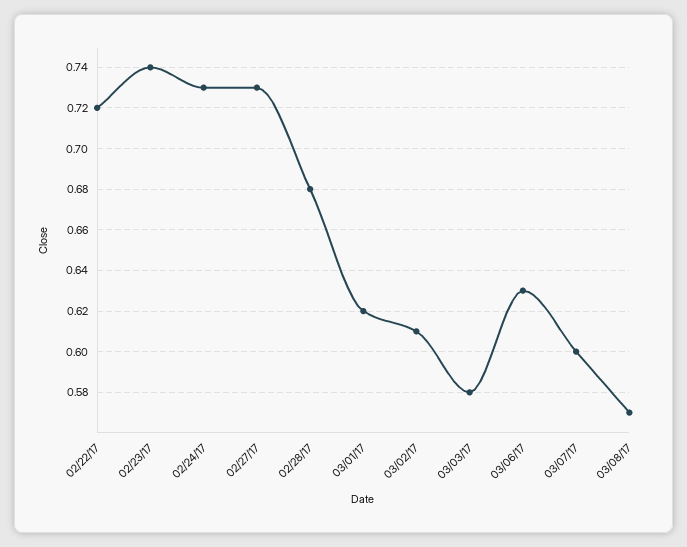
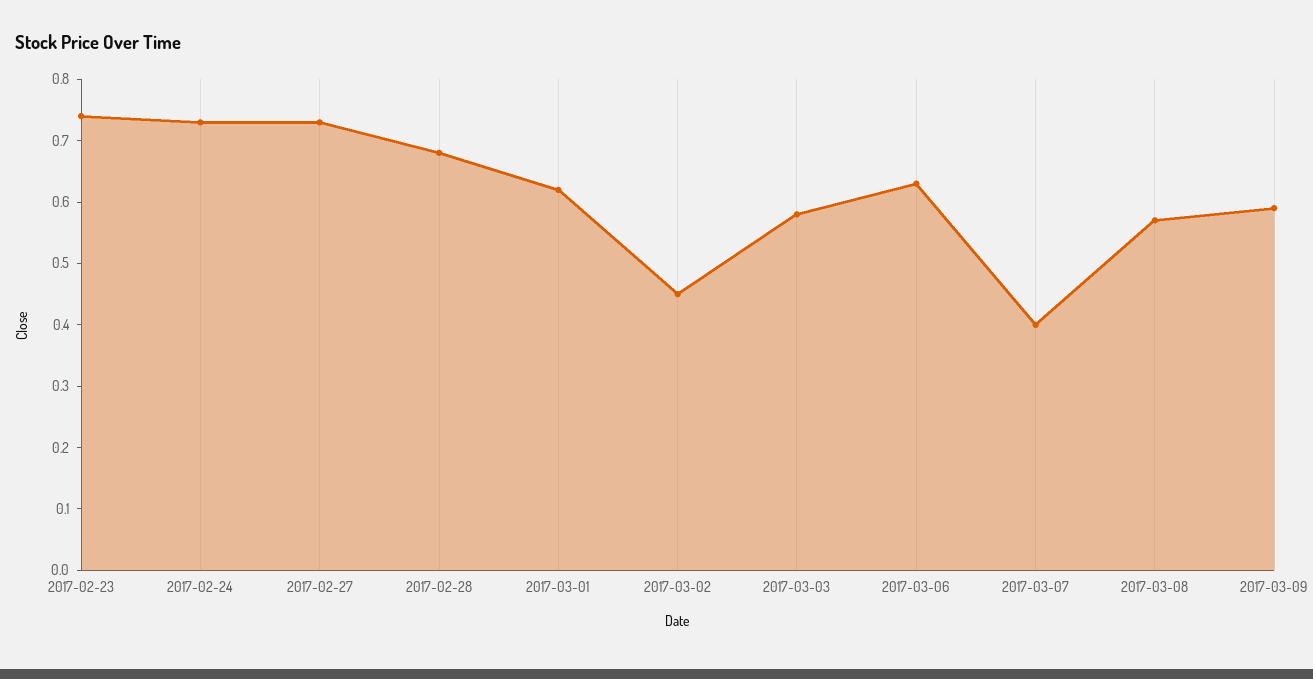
02/22/17: 0.72 -> none
03/02/17: 0.61 -> 0.45
03/07/17: 0.6 -> 0.4
2017-03-09: none -> 0.6

